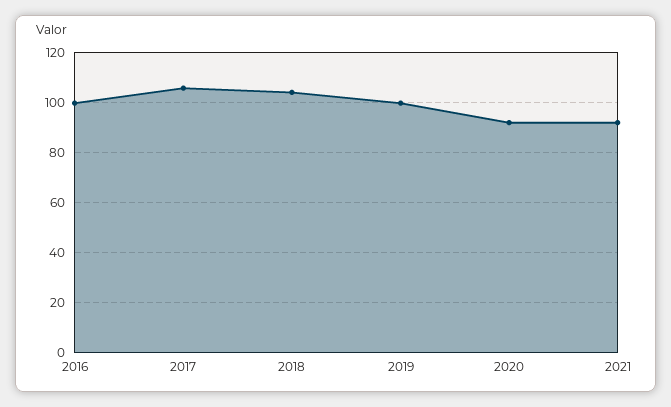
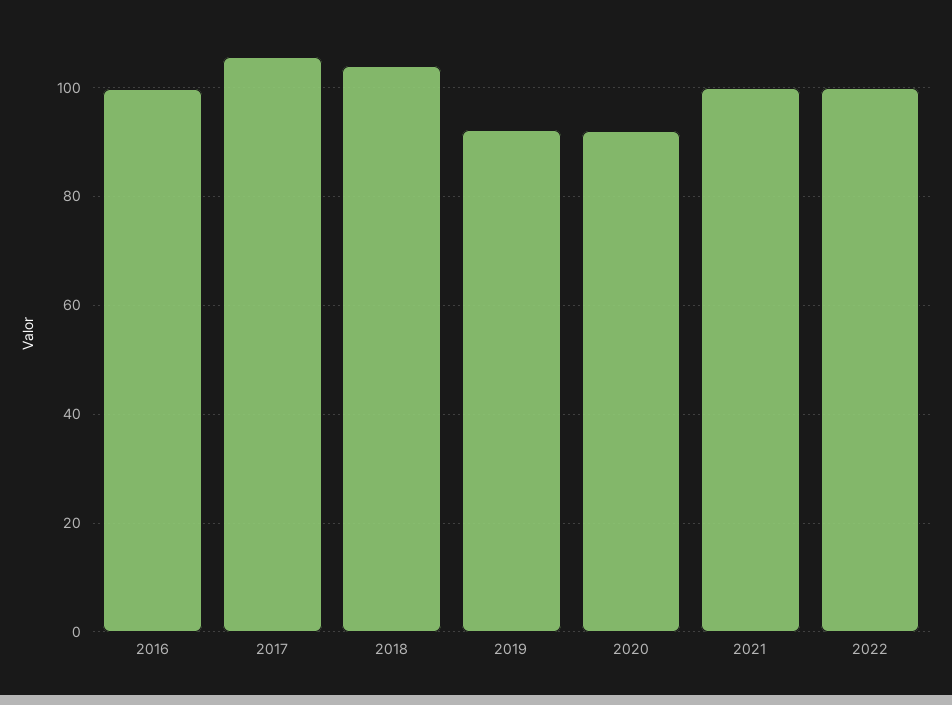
2019: 100 -> 92
2021: 92.5 -> 100
2022: none -> 100

